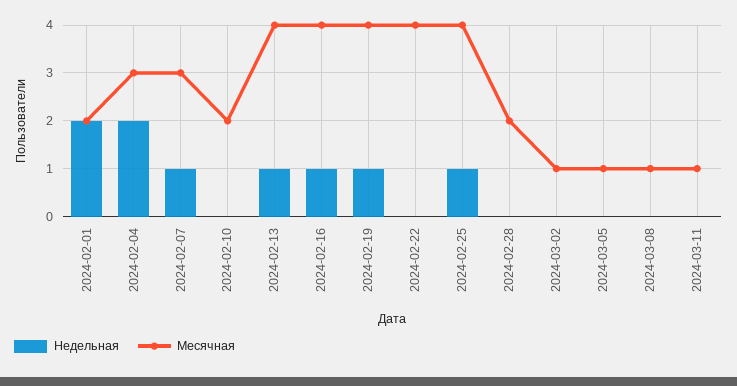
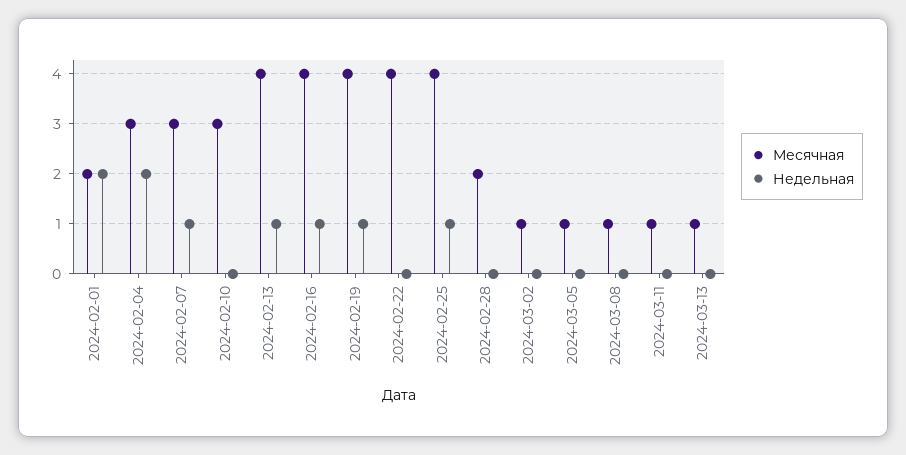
Месячная, 2024-02-10: 2 -> 3
Месячная, 2024-03-13: none -> 1
Недельная, 2024-03-13: none -> 0

